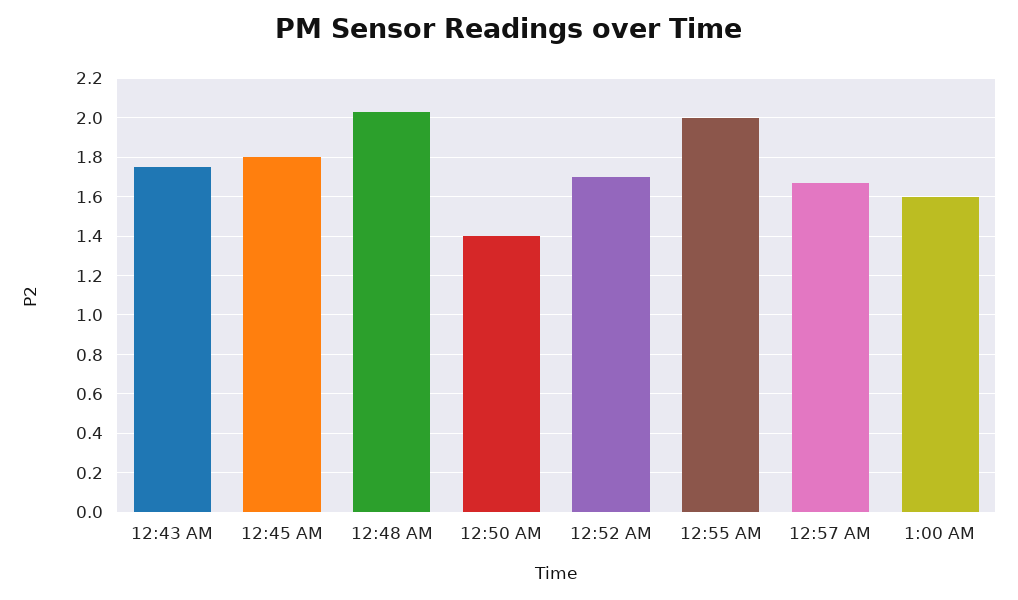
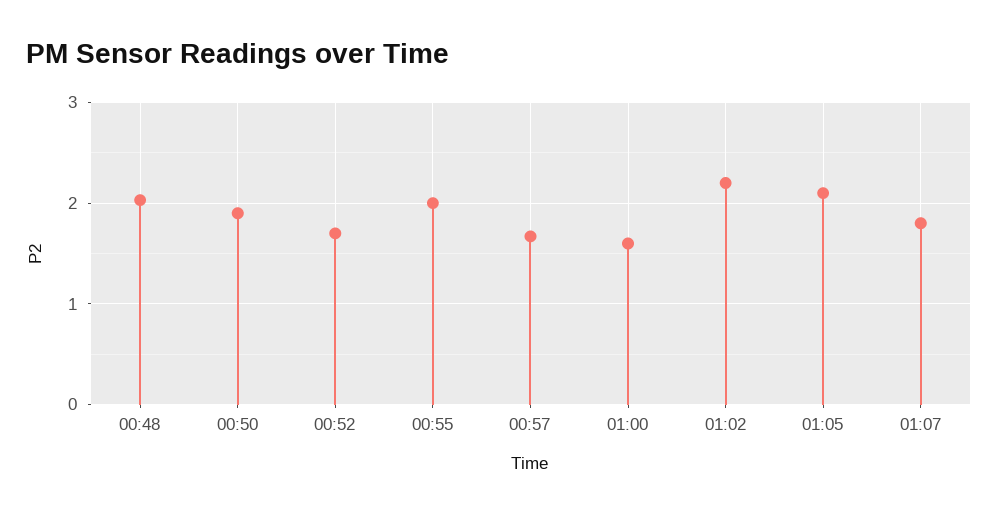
12:43 AM: 1.75 -> none
12:45 AM: 1.8 -> none
12:50 AM: 1.4 -> 1.9
01:02: none -> 2.2
01:05: none -> 2.1
01:07: none -> 1.8

